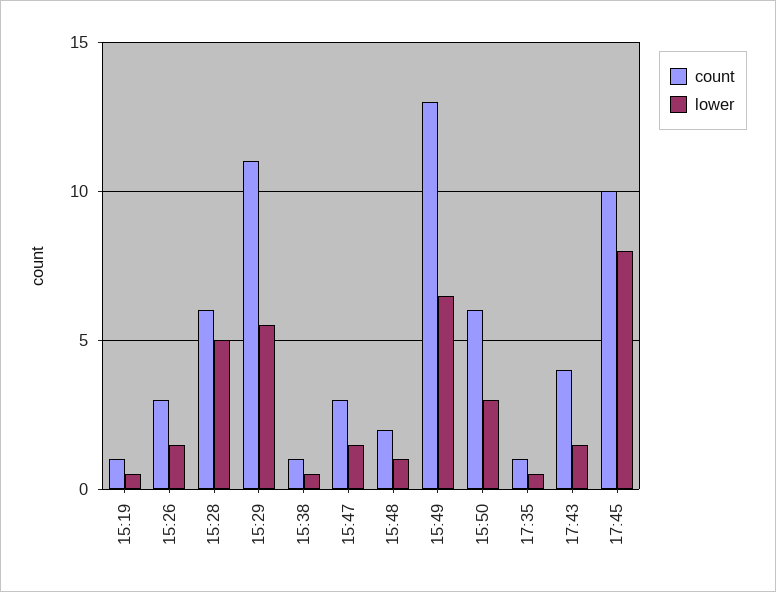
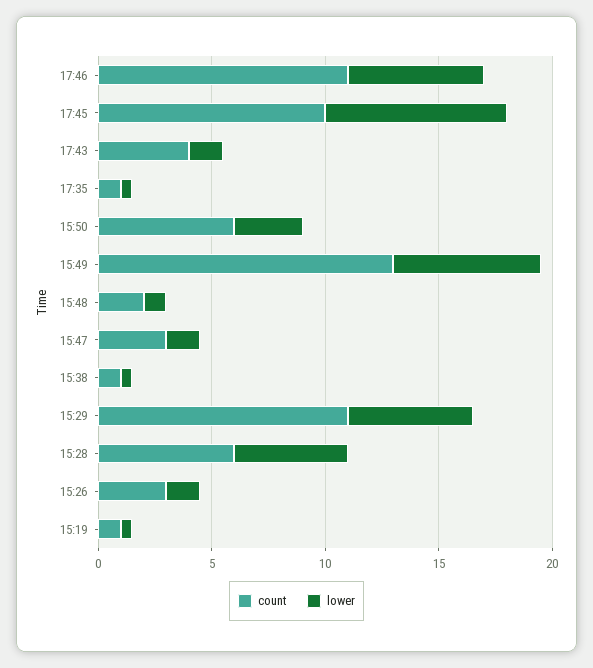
count, 17:46: none -> 11
lower, 17:46: none -> 6

